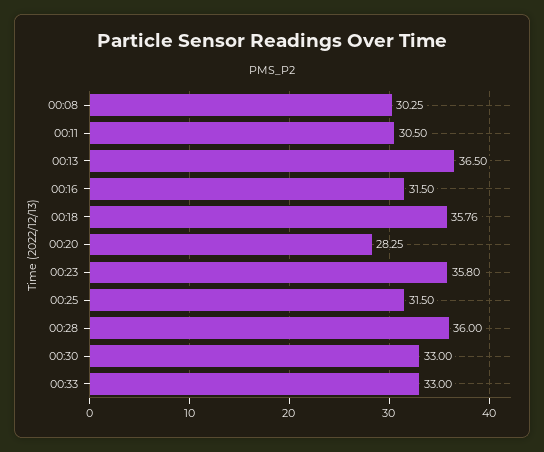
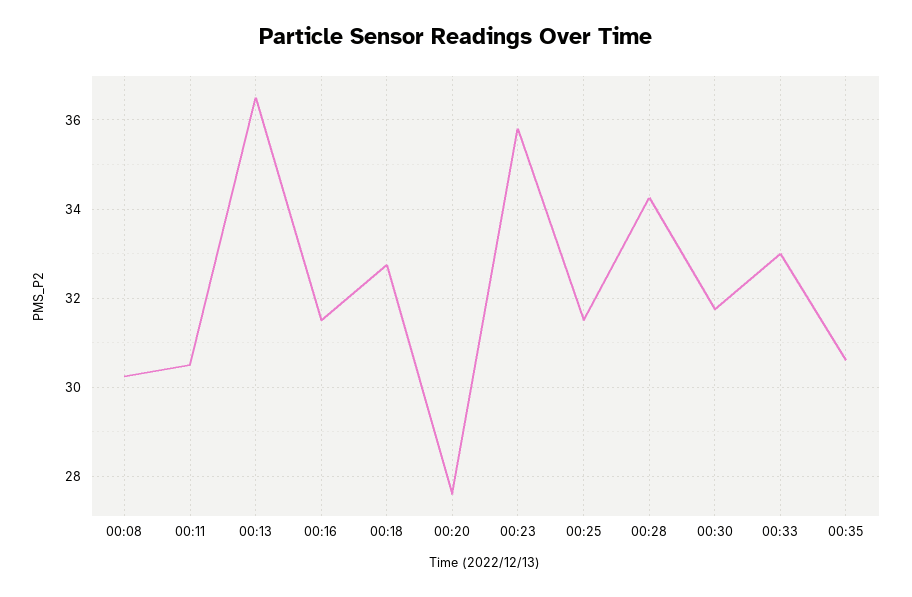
00:18: 35.76 -> 32.8
00:20: 28.25 -> 27.6
00:28: 36 -> 34.2
00:30: 33 -> 31.8
00:35: none -> 30.6

